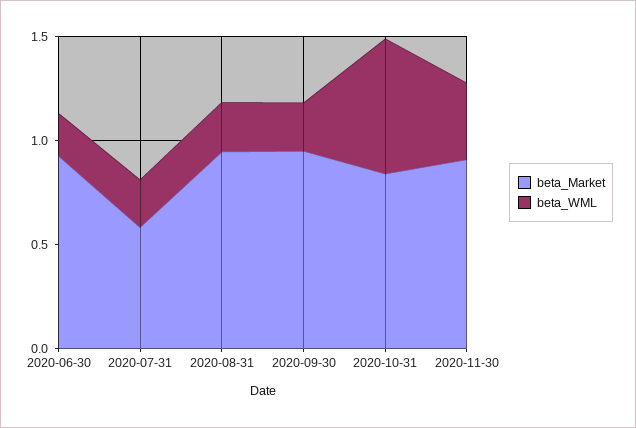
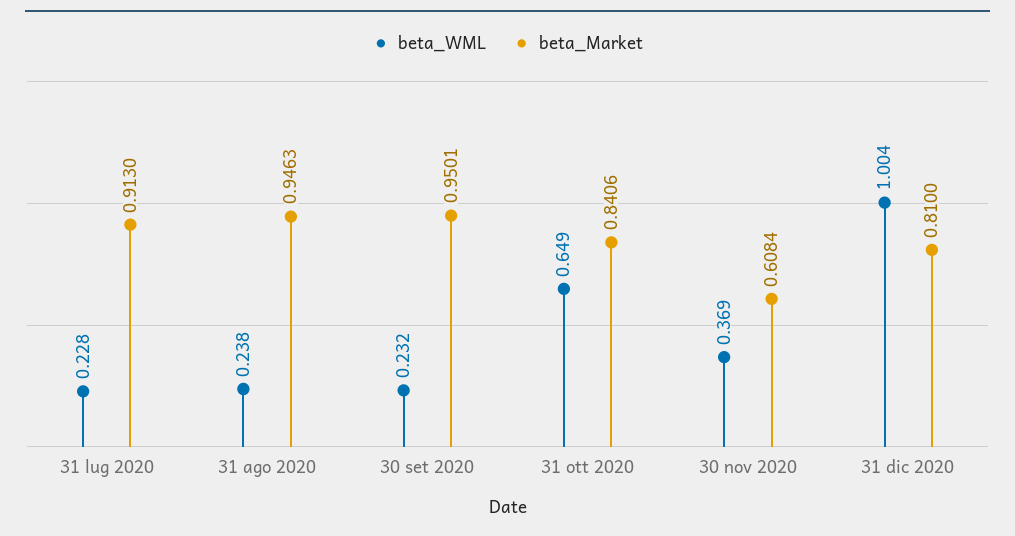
beta_Market, 2020-06-30: 0.9 -> none
beta_WML, 2020-06-30: 0.2 -> none
beta_Market, 2020-07-31: 0.6 -> 0.913
beta_Market, 2020-11-30: 0.9 -> 0.6084
beta_WML, 31 dic 2020: none -> 1.004
beta_Market, 31 dic 2020: none -> 0.81

